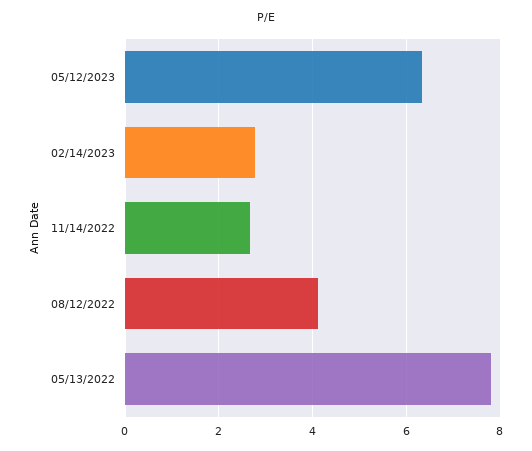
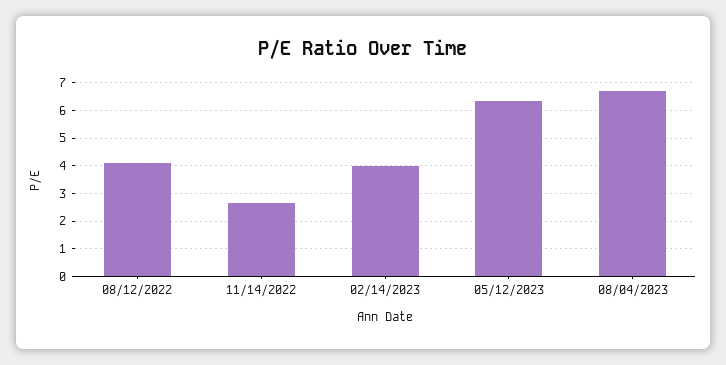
02/14/2023: 2.8 -> 4
05/13/2022: 7.8 -> none
08/04/2023: none -> 6.75

